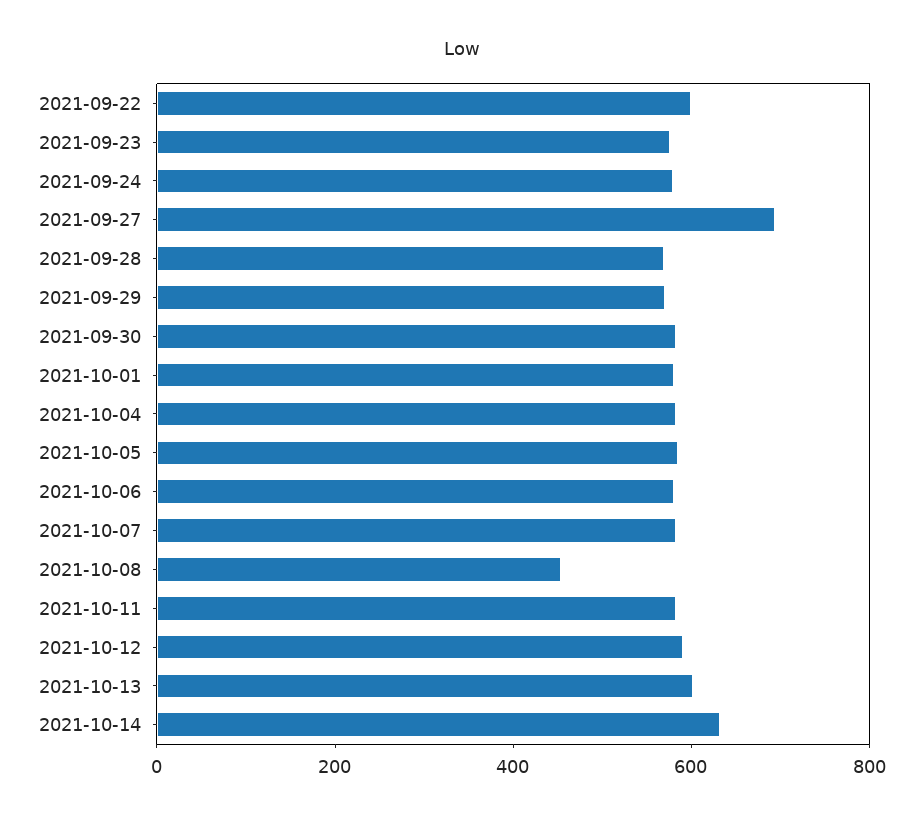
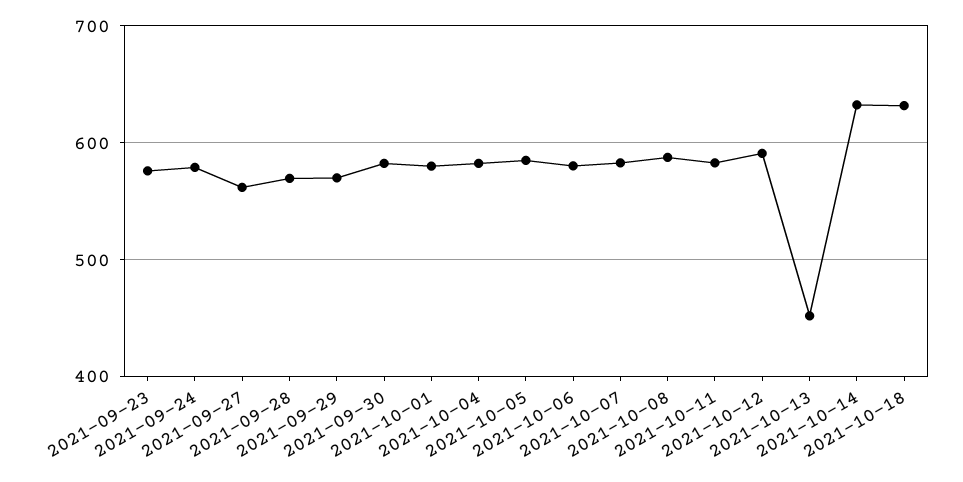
2021-09-22: 600 -> none
2021-09-27: 700 -> 560
2021-10-08: 450 -> 590
2021-10-13: 600 -> 450
2021-10-18: none -> 630

